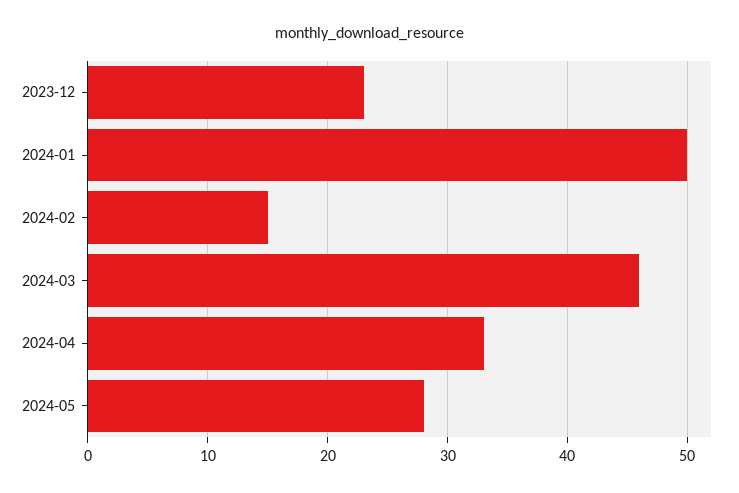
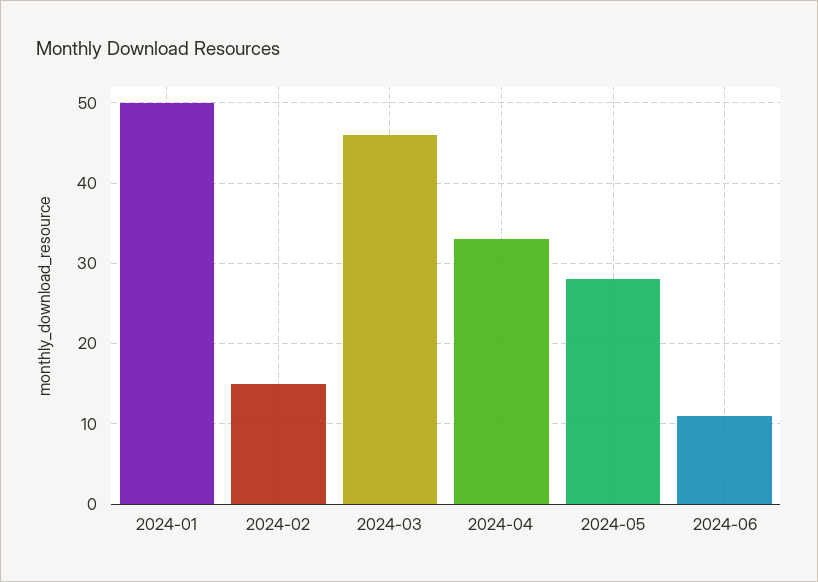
2023-12: 23 -> none
2024-06: none -> 11

